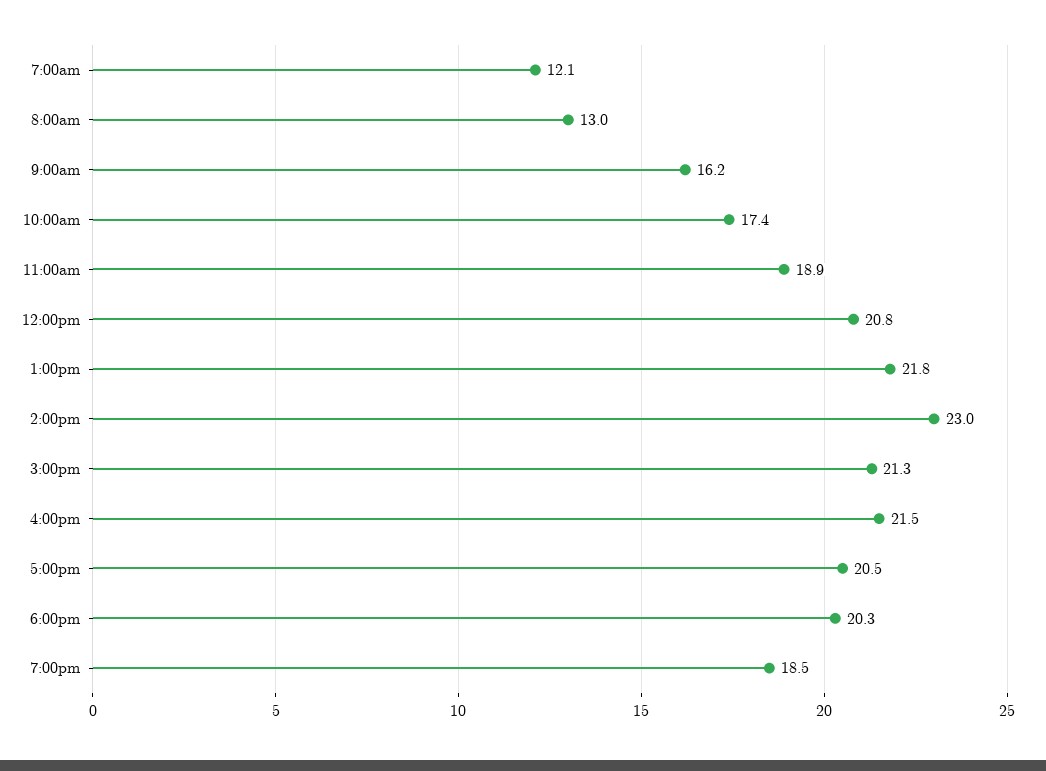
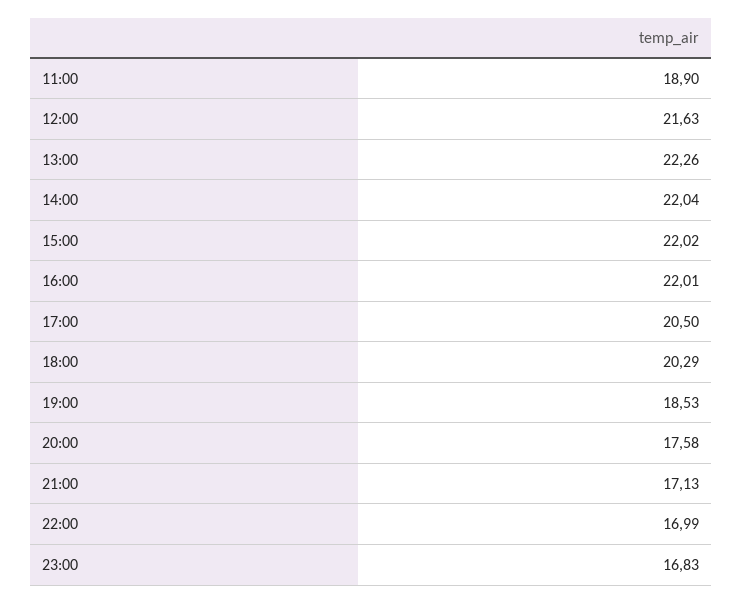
7:00am: 12.1 -> none
8:00am: 13 -> none
9:00am: 16.2 -> none
10:00am: 17.4 -> none
12:00pm: 20.8 -> 21.63
1:00pm: 21.8 -> 22.26
2:00pm: 23 -> 22.04
3:00pm: 21.3 -> 22.02
4:00pm: 21.5 -> 22.01
20:00: none -> 17.58
21:00: none -> 17.13
22:00: none -> 16.99
23:00: none -> 16.83

